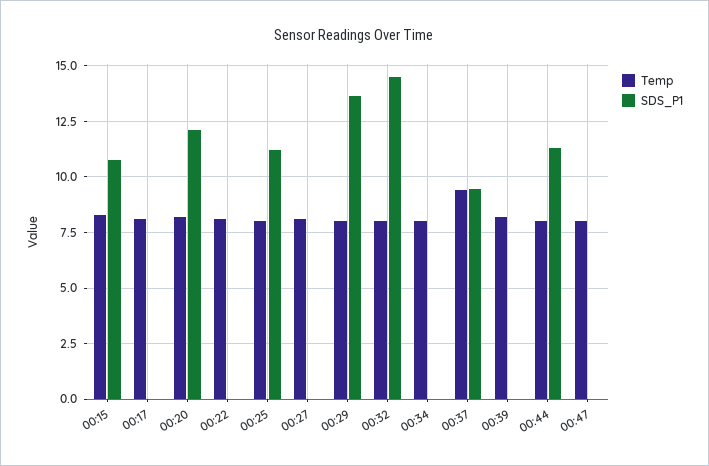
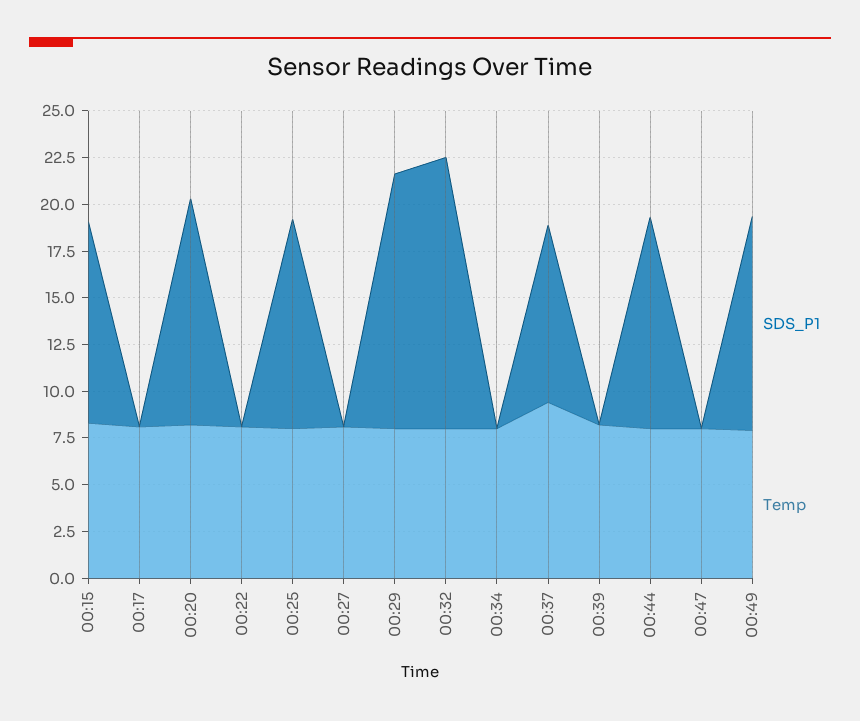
SDS_P1, 00:49: none -> 11.5
Temp, 00:49: none -> 8

